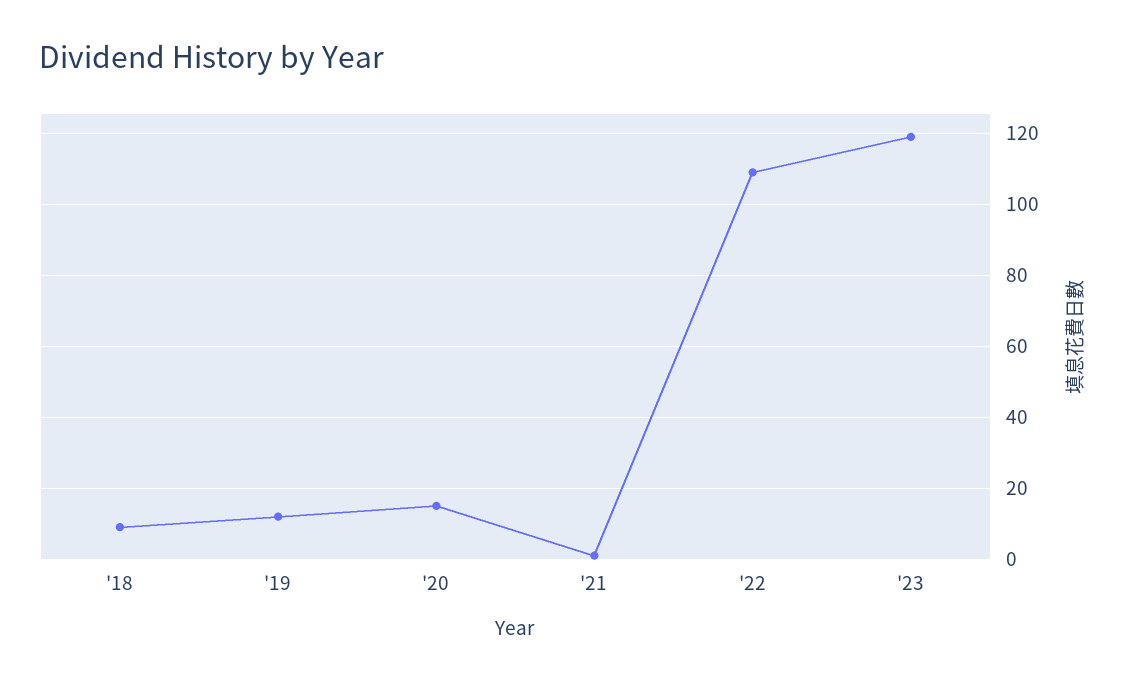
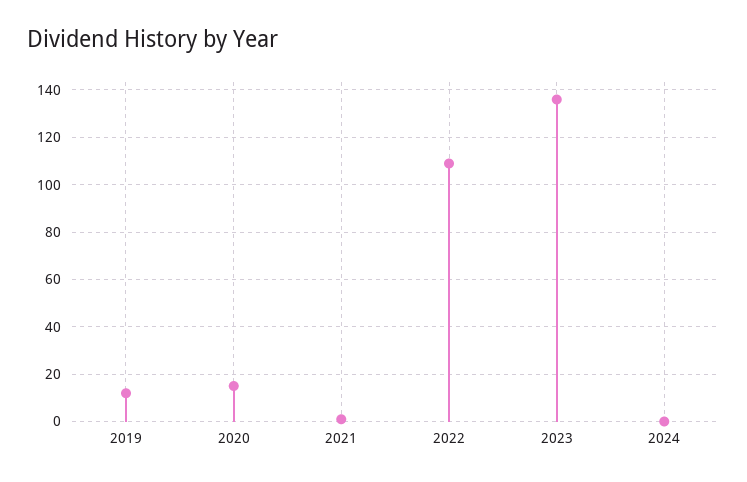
'18: 10 -> none
'23: 120 -> 135
2024: none -> 0

